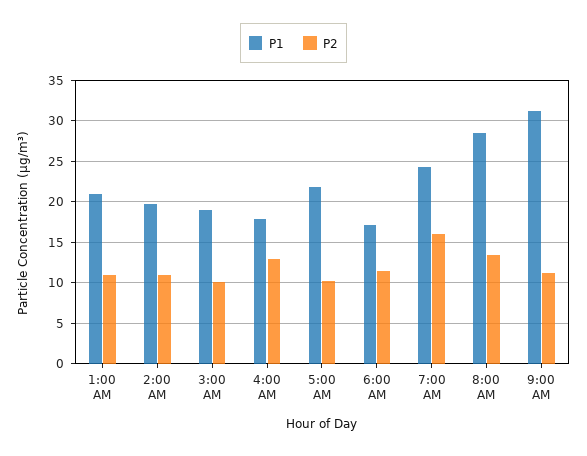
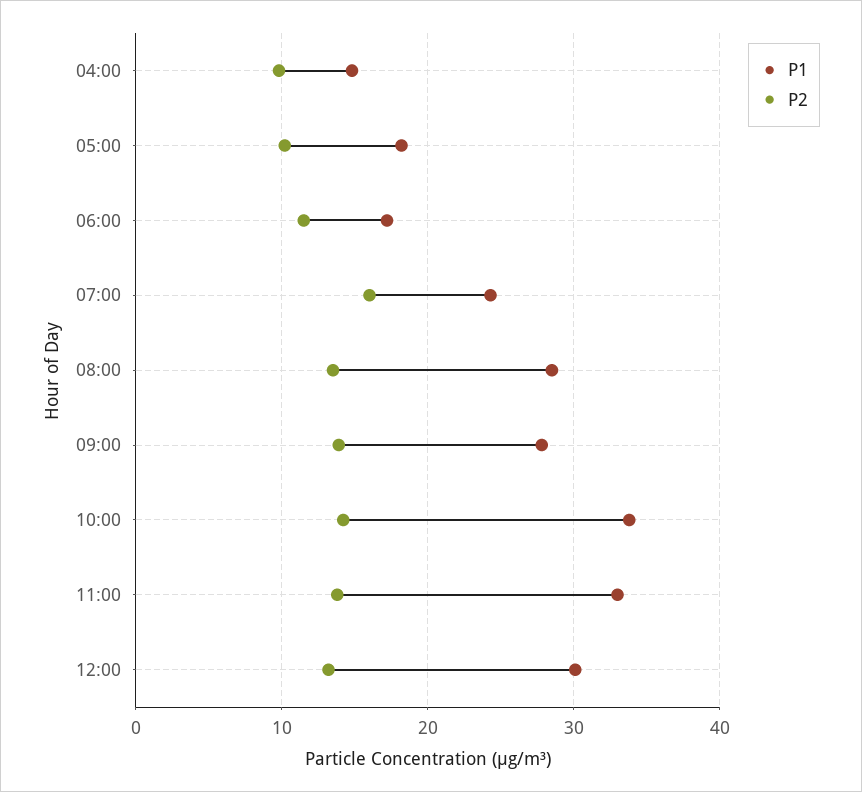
P1, 1:00 AM: 21 -> none
P2, 1:00 AM: 11 -> none
P1, 2:00 AM: 20 -> none
P2, 2:00 AM: 11 -> none
P1, 3:00 AM: 19 -> none
P2, 3:00 AM: 10 -> none
P1, 4:00 AM: 18 -> 15
P2, 4:00 AM: 13 -> 10
P1, 5:00 AM: 22 -> 18
P1, 9:00 AM: 31 -> 28
P2, 9:00 AM: 11 -> 14
P1, 10:00: none -> 34
P2, 10:00: none -> 14
P1, 11:00: none -> 33
P2, 11:00: none -> 14
P1, 12:00: none -> 30
P2, 12:00: none -> 13

